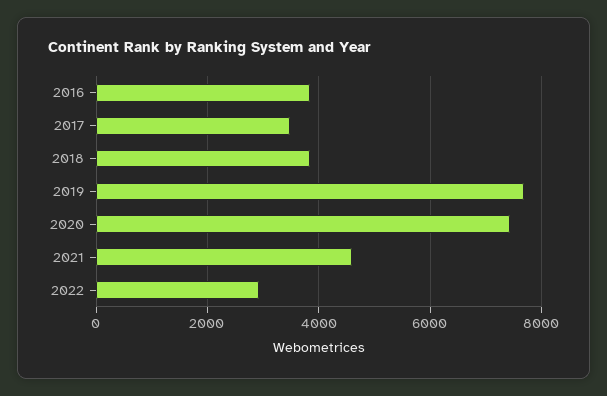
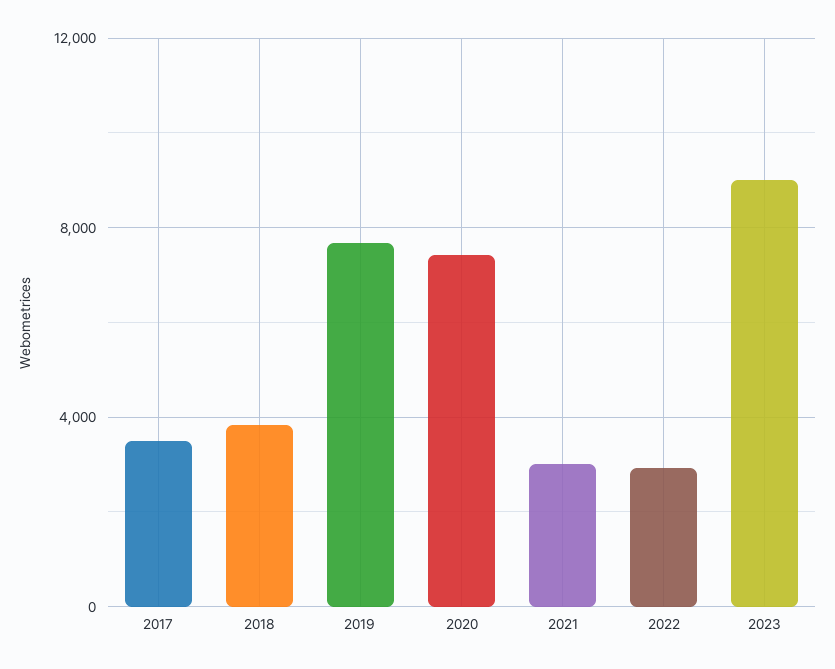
2016: 3800 -> none
2021: 4600 -> 3000
2023: none -> 9000

